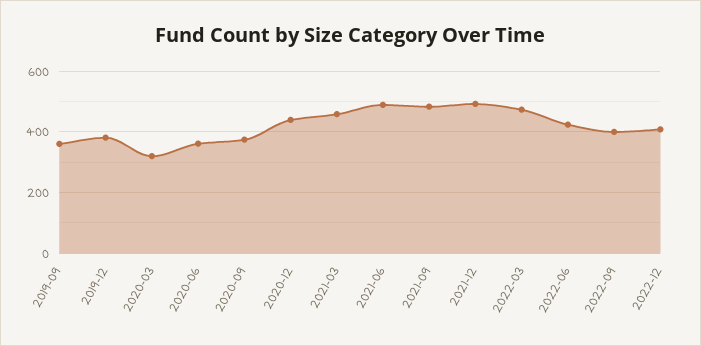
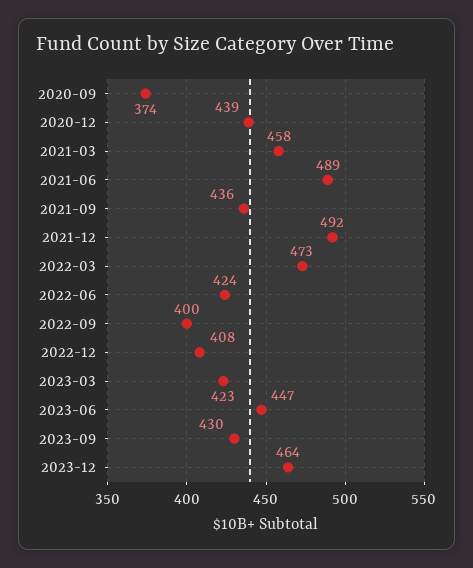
2019-09: 360 -> none
2019-12: 380 -> none
2020-03: 320 -> none
2020-06: 360 -> none
2021-09: 480 -> 436
2023-03: none -> 423
2023-06: none -> 447
2023-09: none -> 430
2023-12: none -> 464

